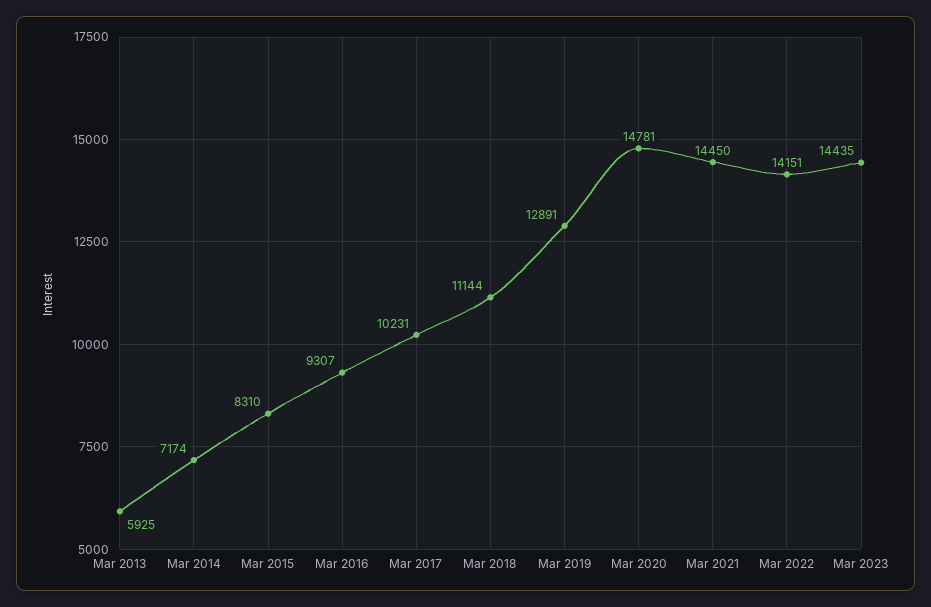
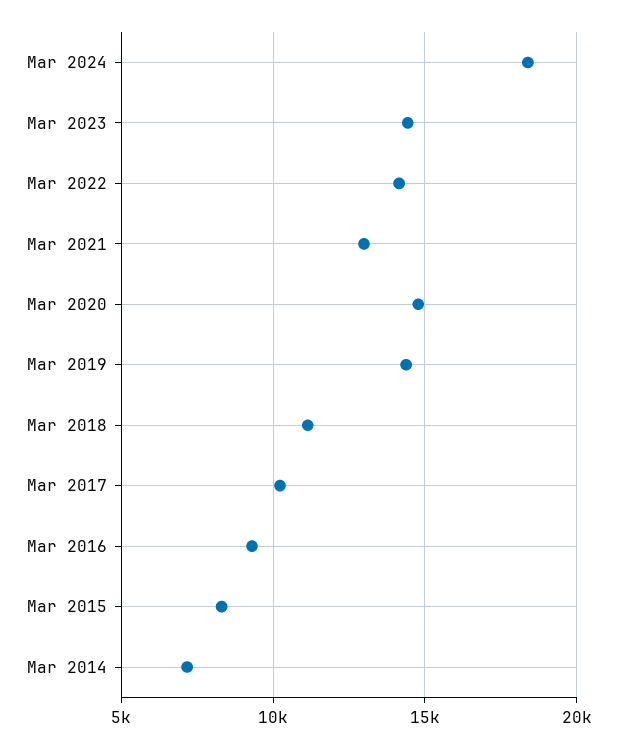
Mar 2013: 5925 -> none
Mar 2019: 12891 -> 14500
Mar 2021: 14450 -> 13000
Mar 2024: none -> 18500

